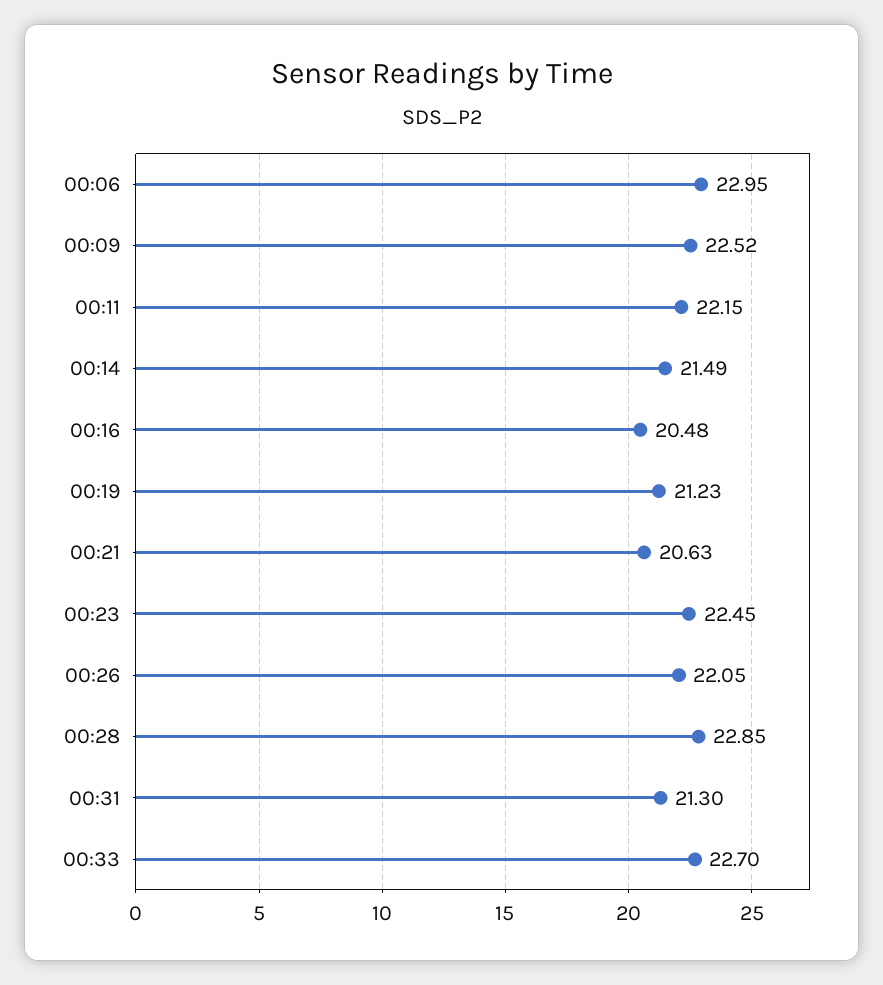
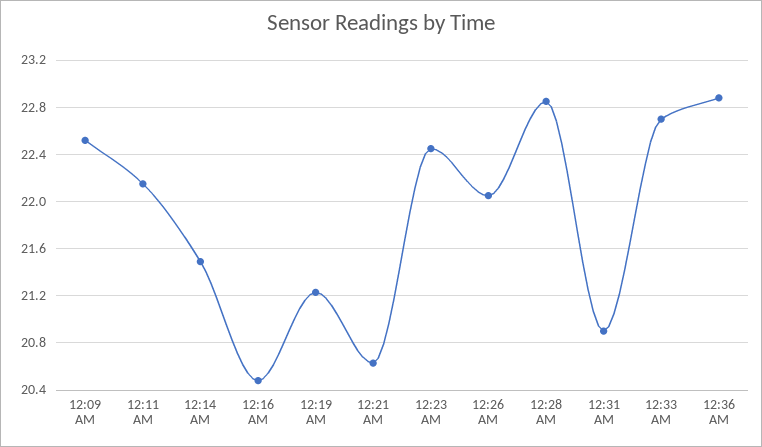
00:06: 22.95 -> none
00:31: 21.3 -> 20.9
12:36 AM: none -> 22.9

